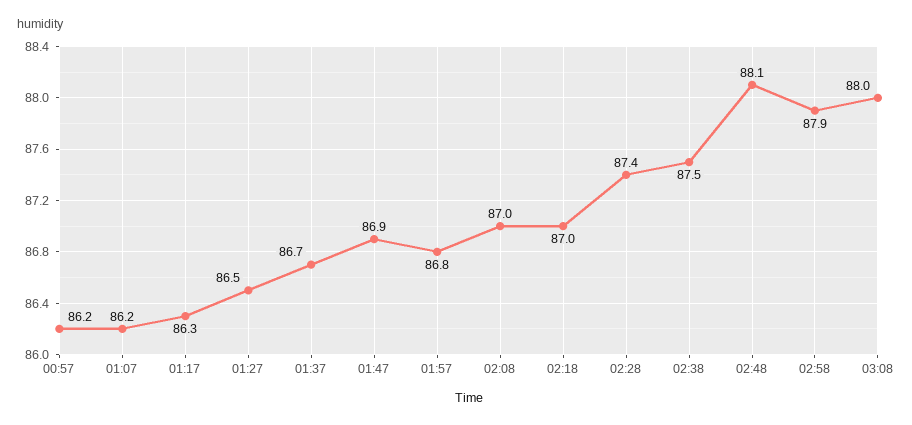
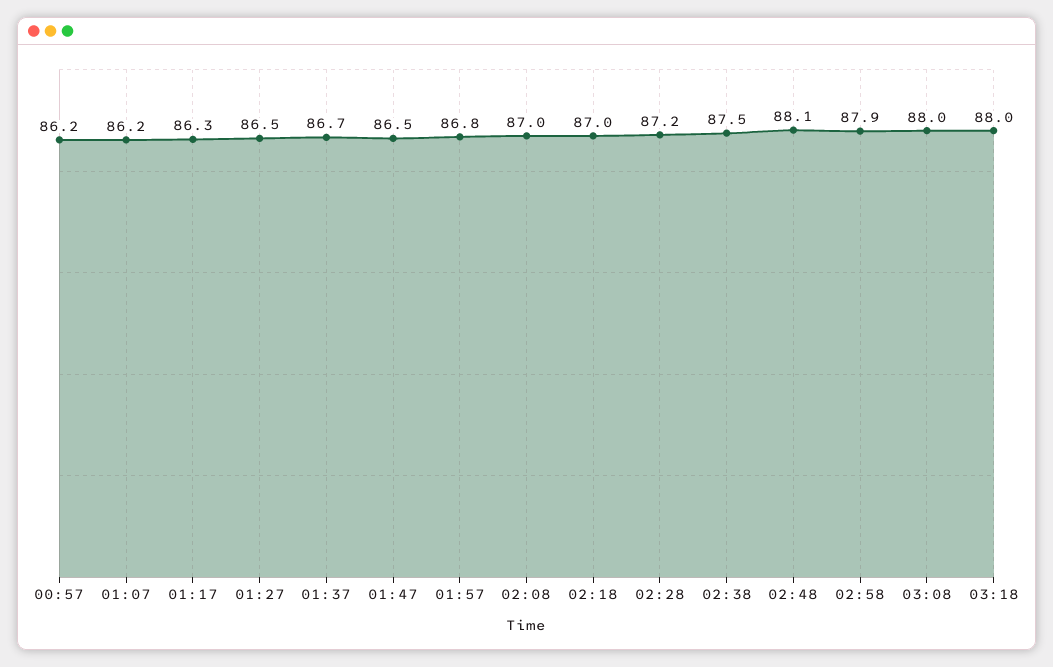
01:47: 86.9 -> 86.5
02:28: 87.4 -> 87.2
03:18: none -> 88

